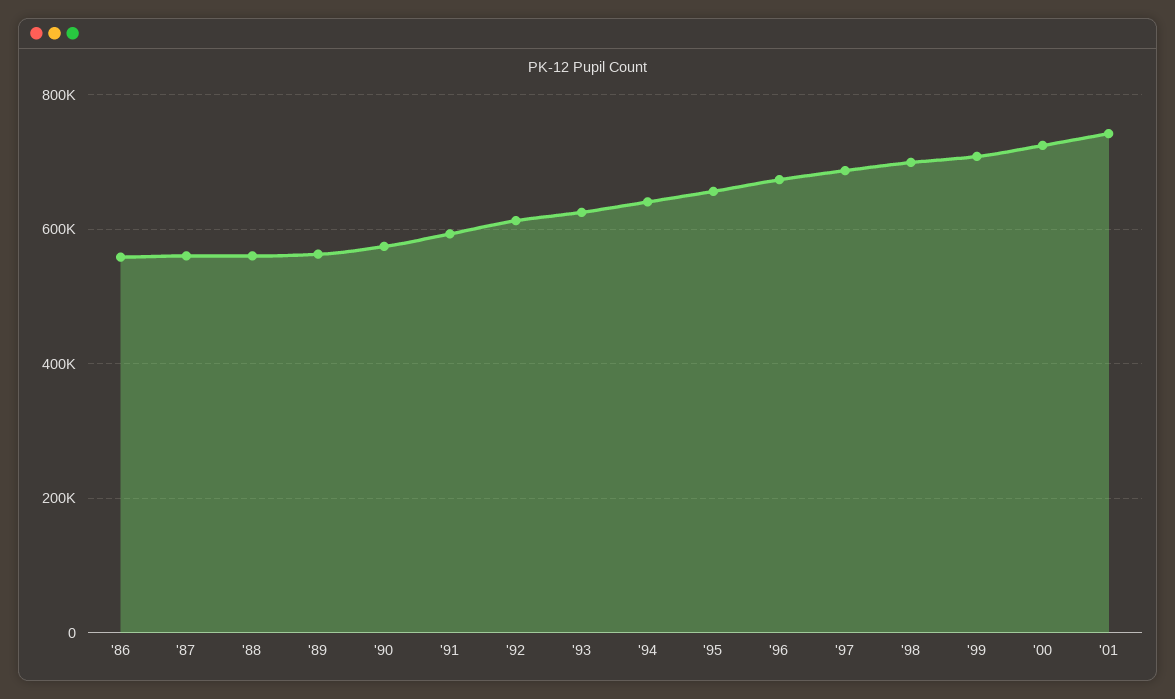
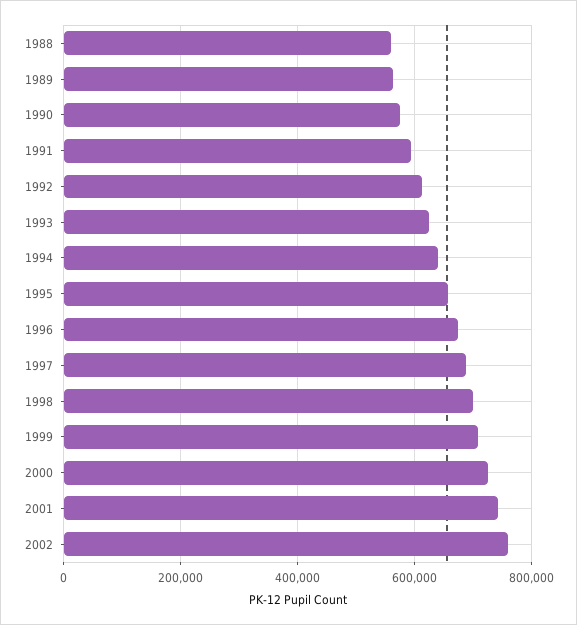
'86: 560000 -> none
'87: 560000 -> none
2002: none -> 760000

